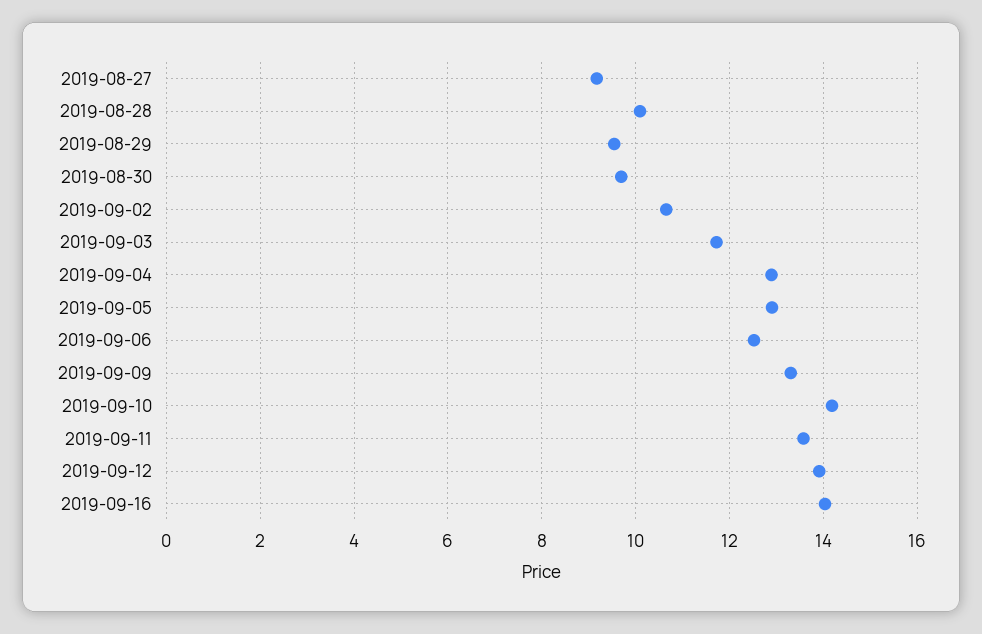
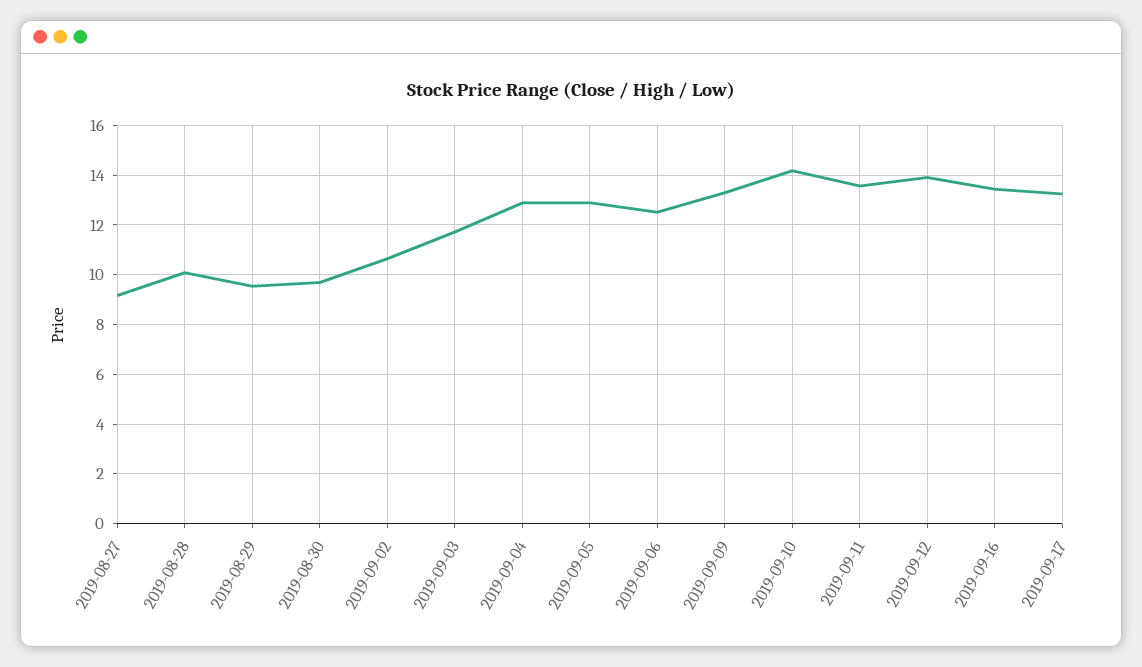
2019-09-16: 14 -> 13.5
2019-09-17: none -> 13.25

